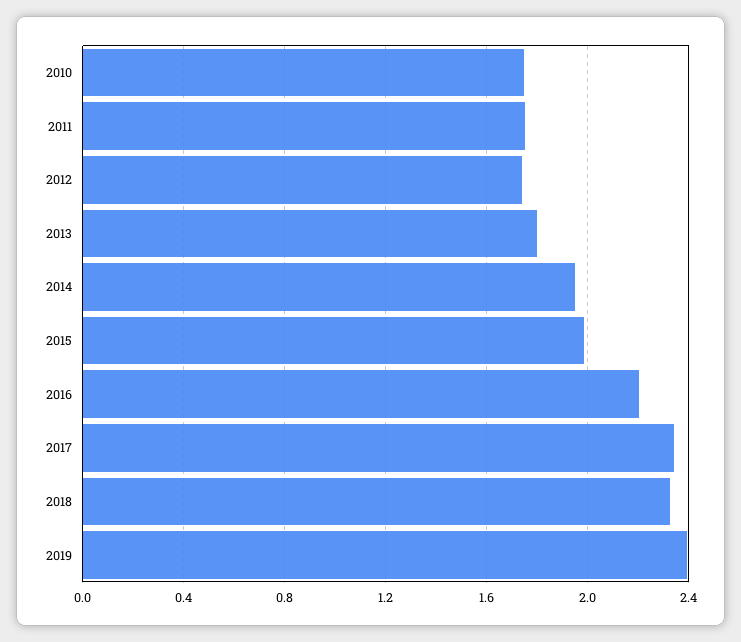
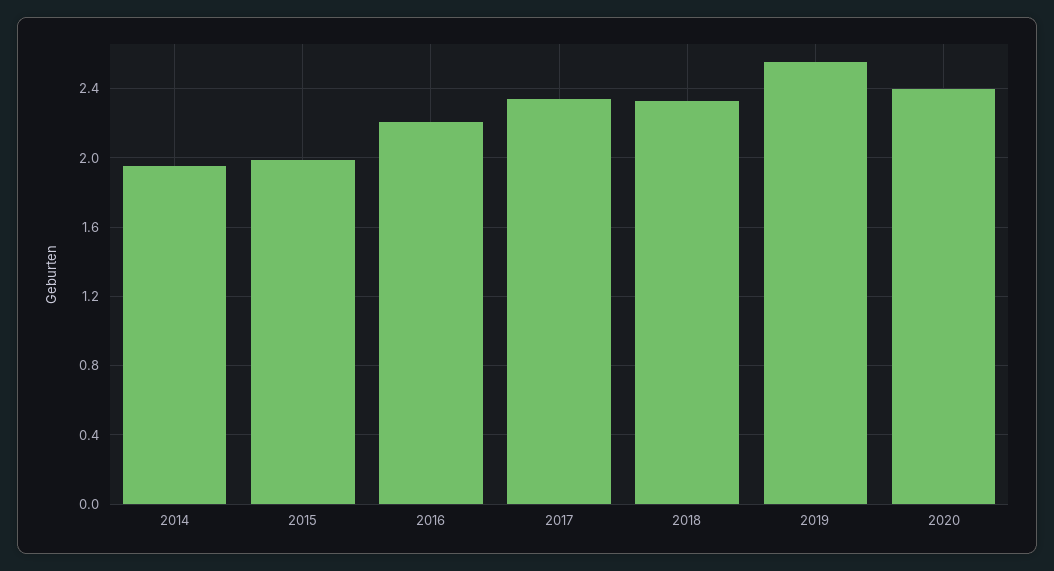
2010: 1.75 -> none
2011: 1.75 -> none
2012: 1.75 -> none
2013: 1.8 -> none
2019: 2.4 -> 2.55
2020: none -> 2.4

